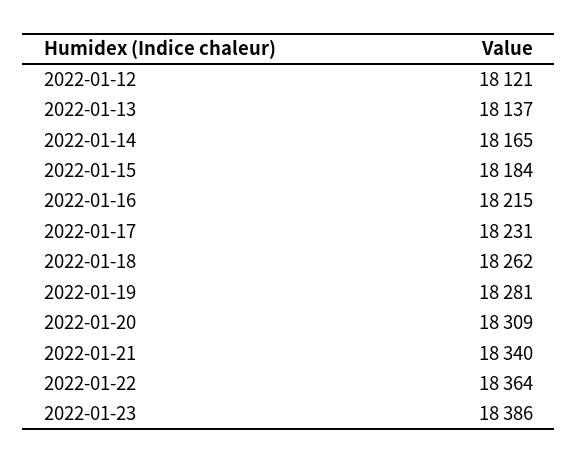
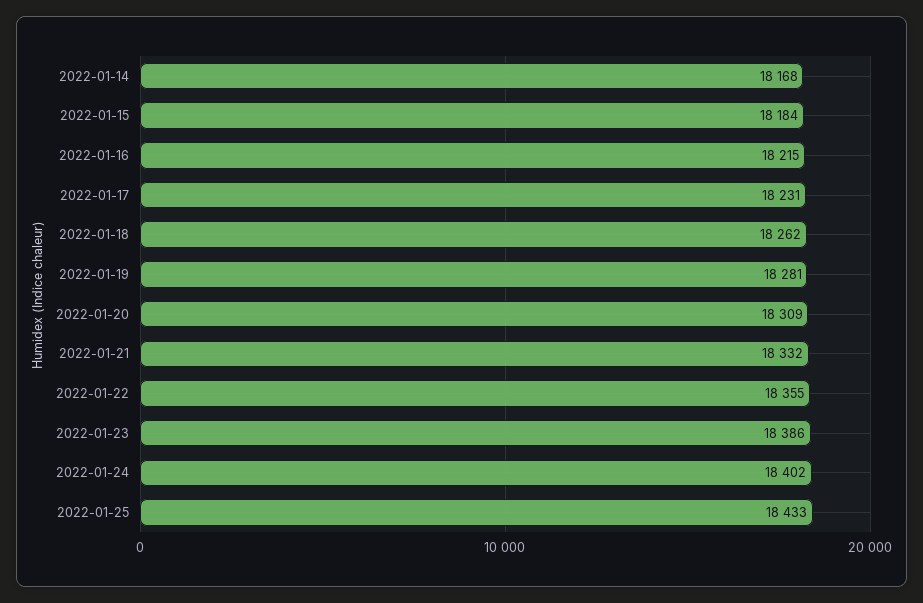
2022-01-12: 18121 -> none
2022-01-13: 18137 -> none
2022-01-14: 18165 -> 18168
2022-01-21: 18340 -> 18332
2022-01-22: 18364 -> 18355
2022-01-24: none -> 18402
2022-01-25: none -> 18433

